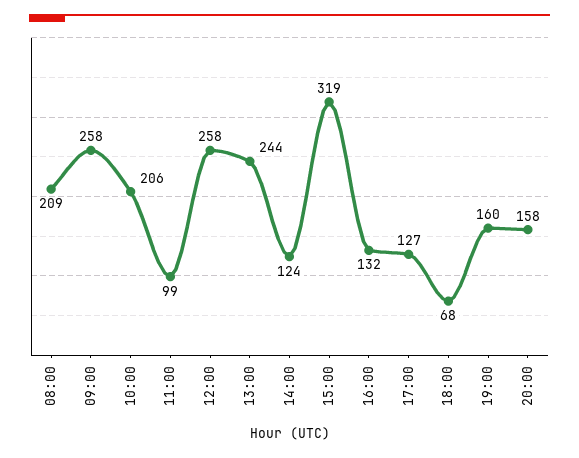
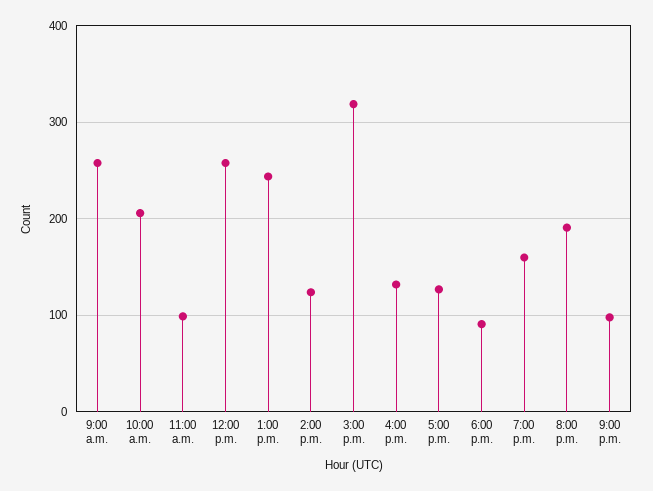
08:00: 209 -> none
18:00: 68 -> 90
20:00: 158 -> 190
9:00 p.m.: none -> 100

